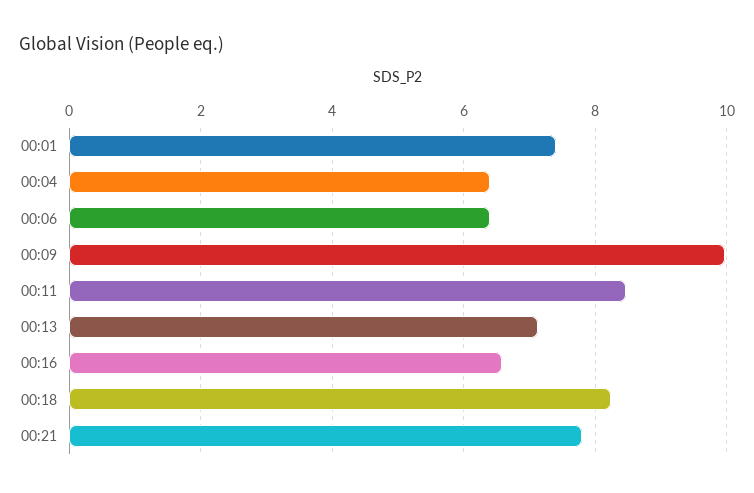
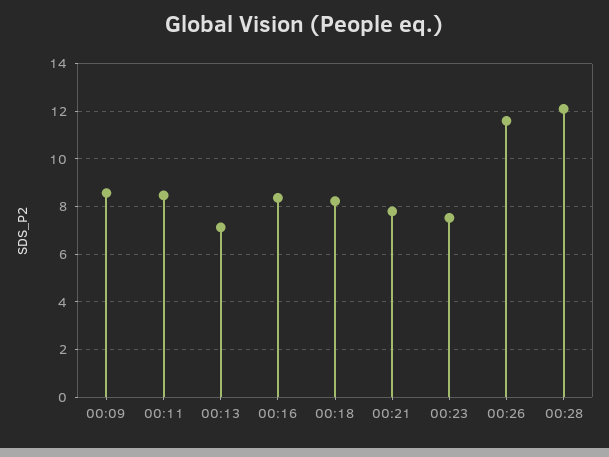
00:01: 7.4 -> none
00:04: 6.4 -> none
00:06: 6.4 -> none
00:09: 10 -> 8.5
00:16: 6.6 -> 8.5
00:23: none -> 7.5
00:26: none -> 11.5
00:28: none -> 12

